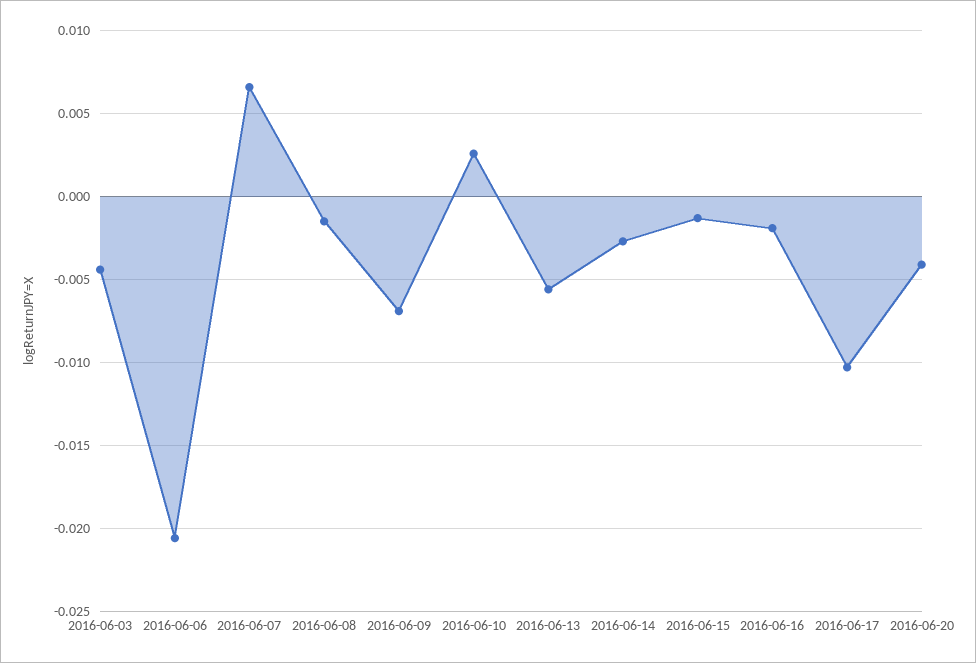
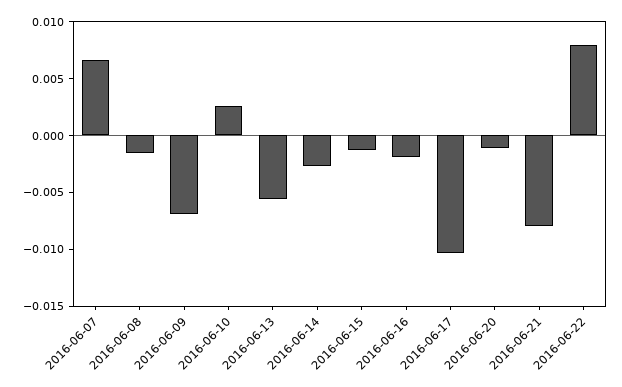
2016-06-03: -0.0045 -> none
2016-06-06: -0.0205 -> none
2016-06-20: -0.004 -> -0.001
2016-06-21: none -> -0.008
2016-06-22: none -> 0.008

